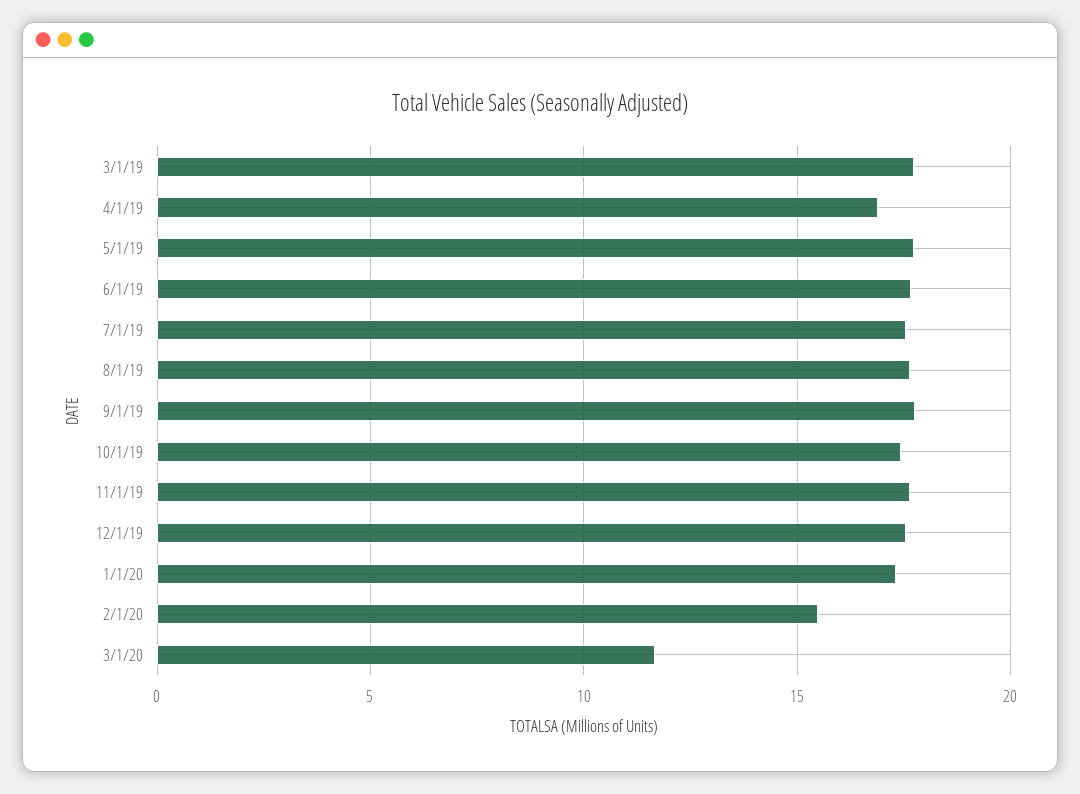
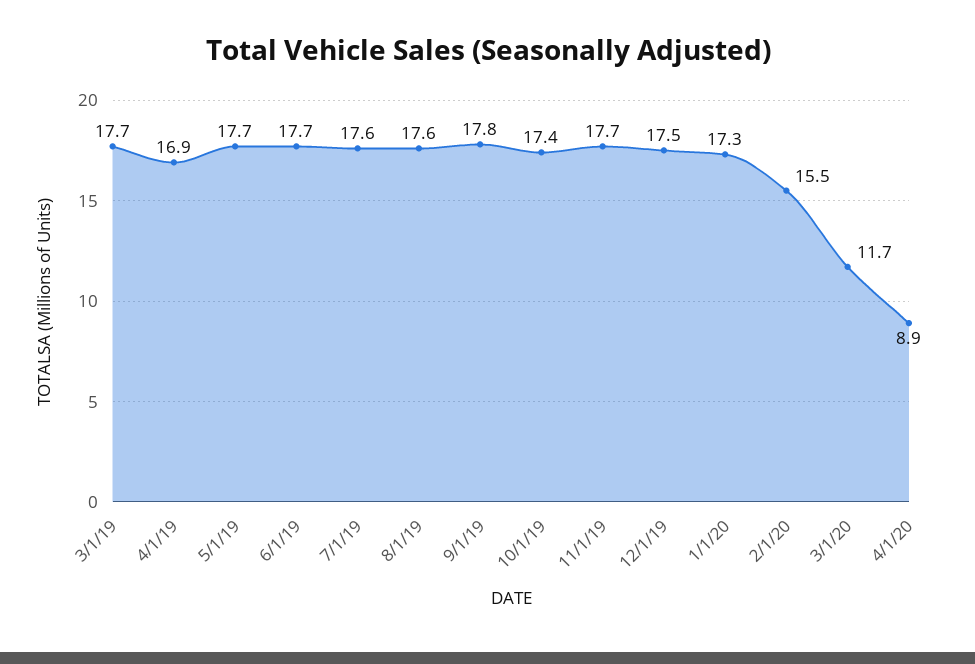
4/1/20: none -> 8.9

